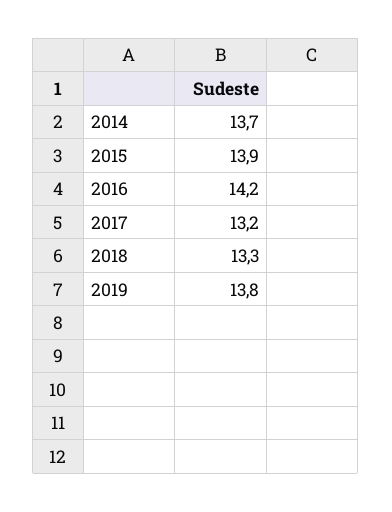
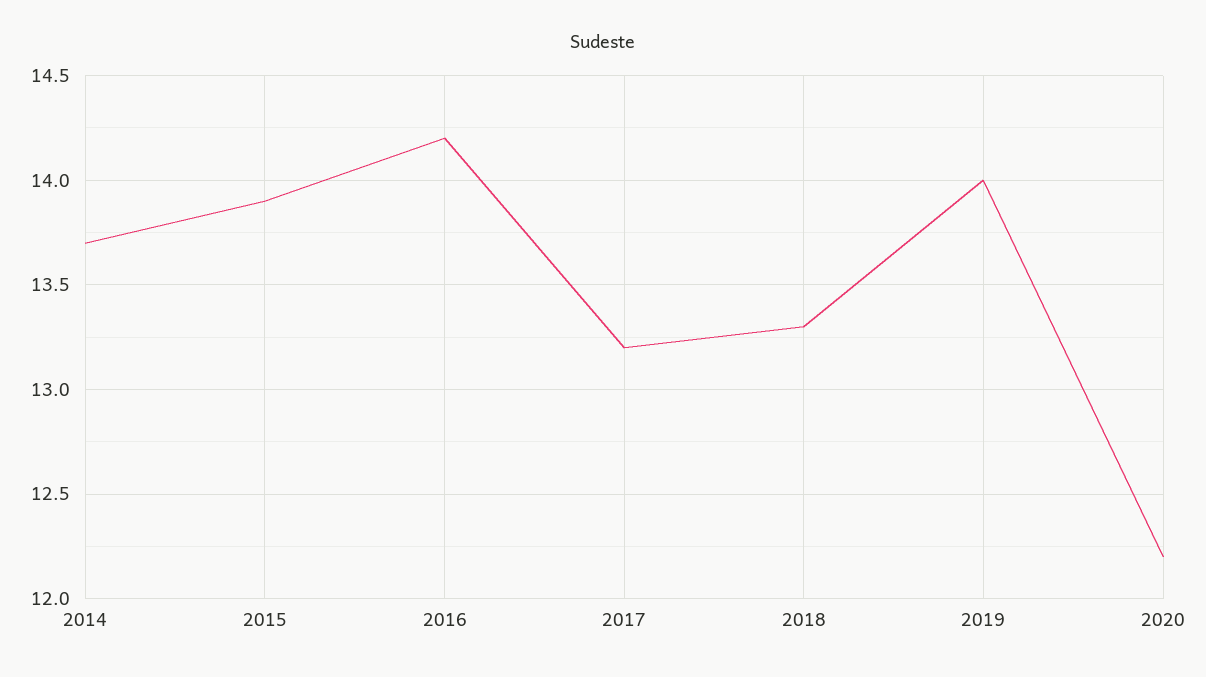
2019: 13.8 -> 14
2020: none -> 12.2

